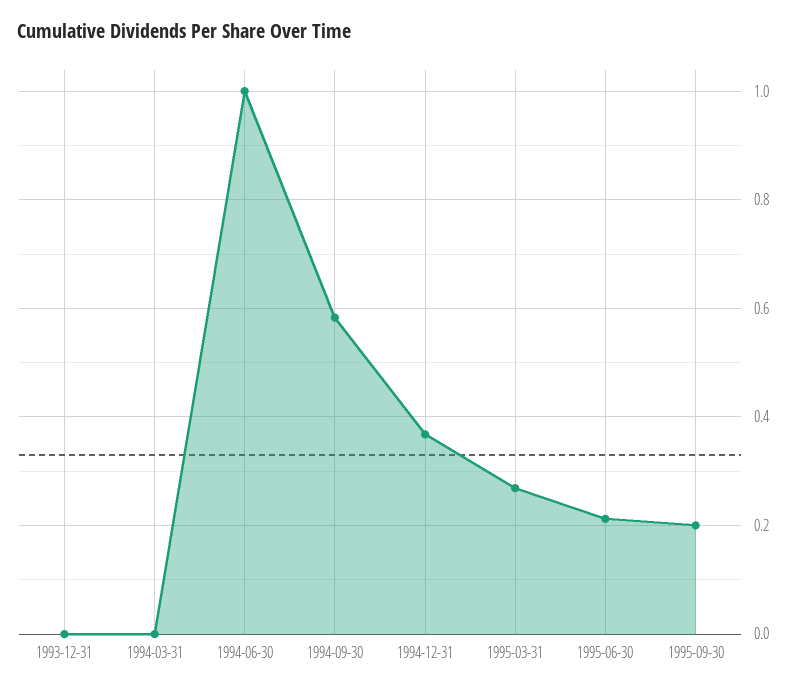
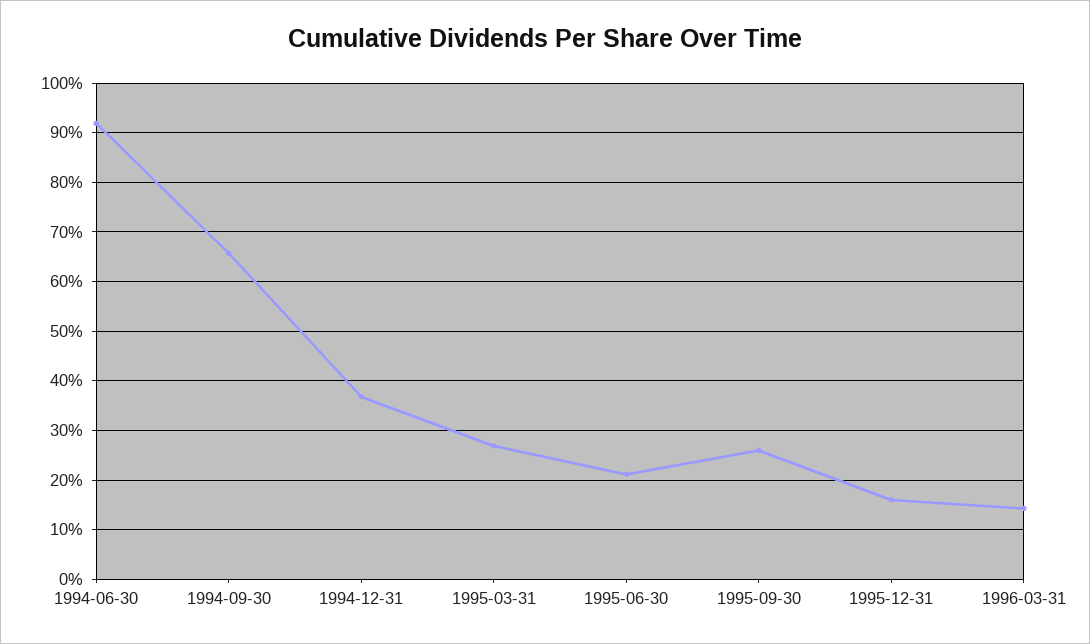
1993-12-31: 0 -> none
1994-03-31: 0 -> none
1994-06-30: 1 -> 0.92
1994-09-30: 0.58 -> 0.66
1995-09-30: 0.2 -> 0.26
1995-12-31: none -> 0.16
1996-03-31: none -> 0.14

